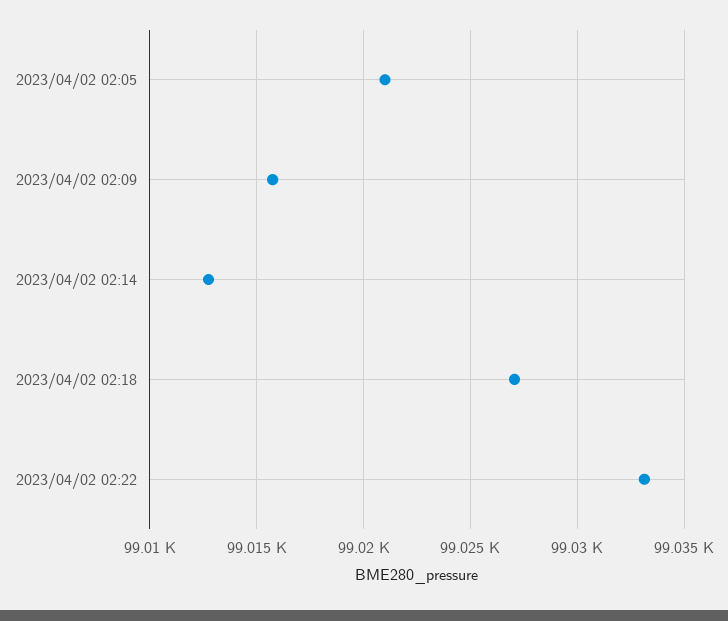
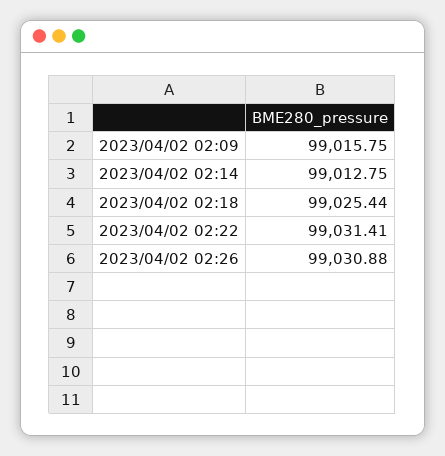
2023/04/02 02:05: 99021 -> none
2023/04/02 02:18: 99027 -> 99025.44
2023/04/02 02:22: 99033 -> 99031.41
2023/04/02 02:26: none -> 99030.88

